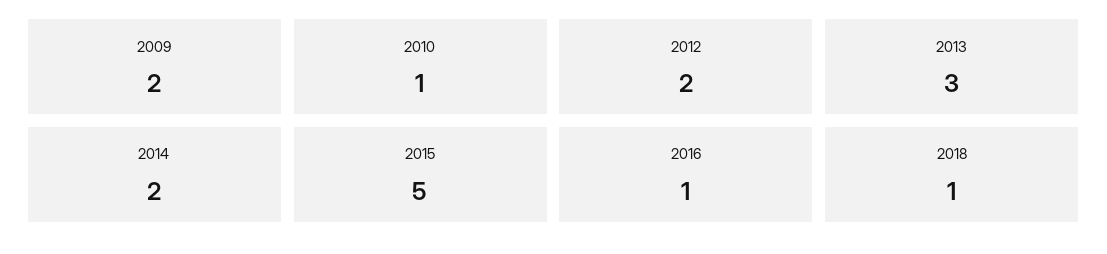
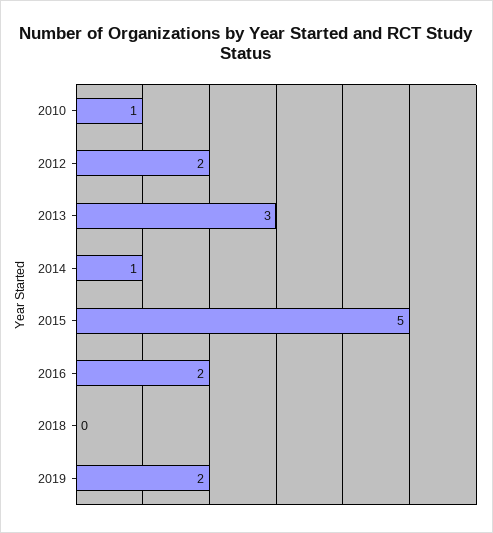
2009: 2 -> none
2014: 2 -> 1
2016: 1 -> 2
2018: 1 -> 0
2019: none -> 2

